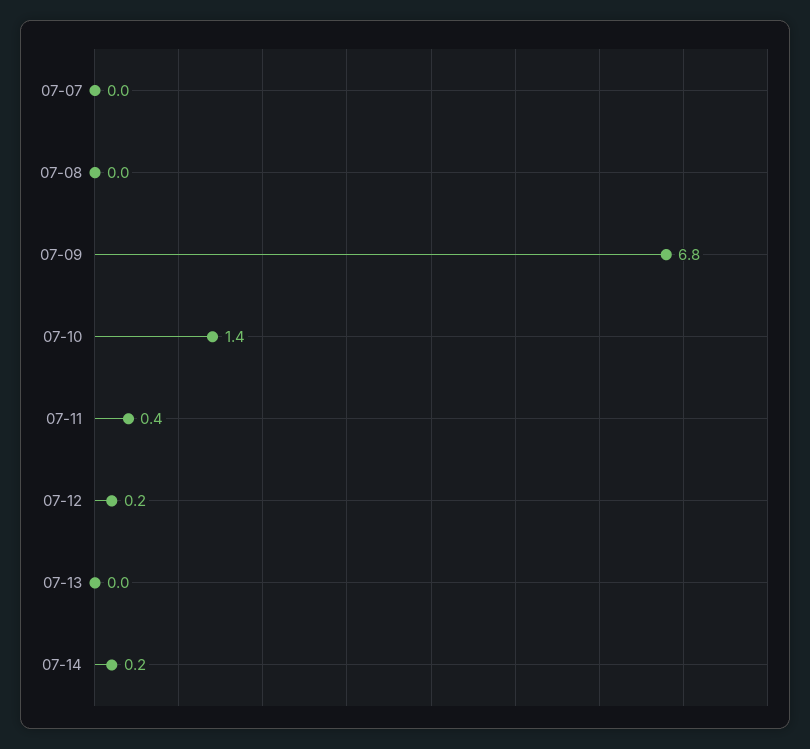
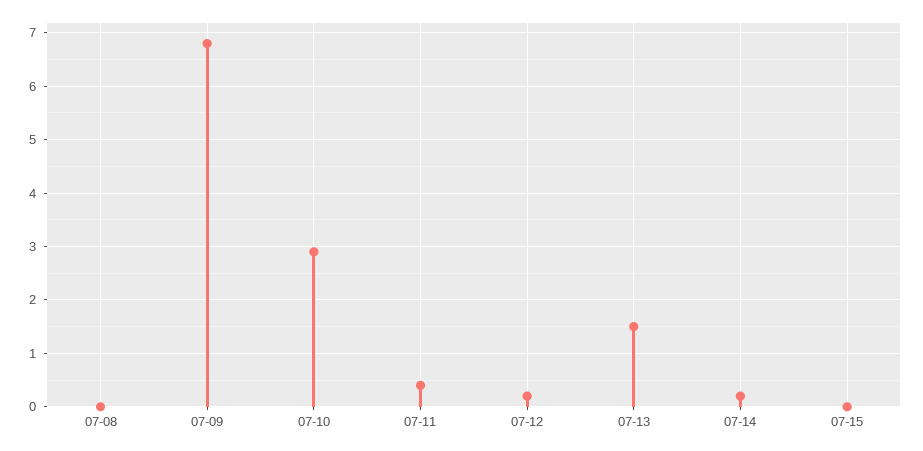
07-07: 0 -> none
07-10: 1.4 -> 3
07-13: 0 -> 1.5
07-15: none -> 0

